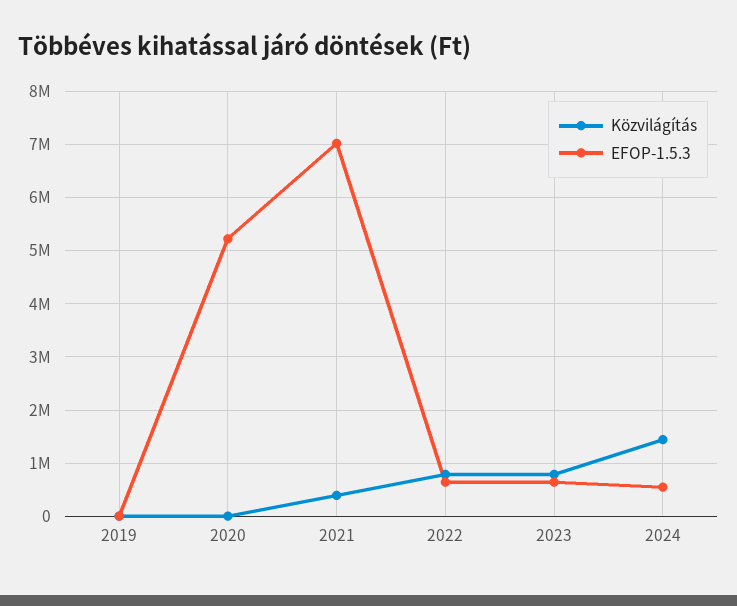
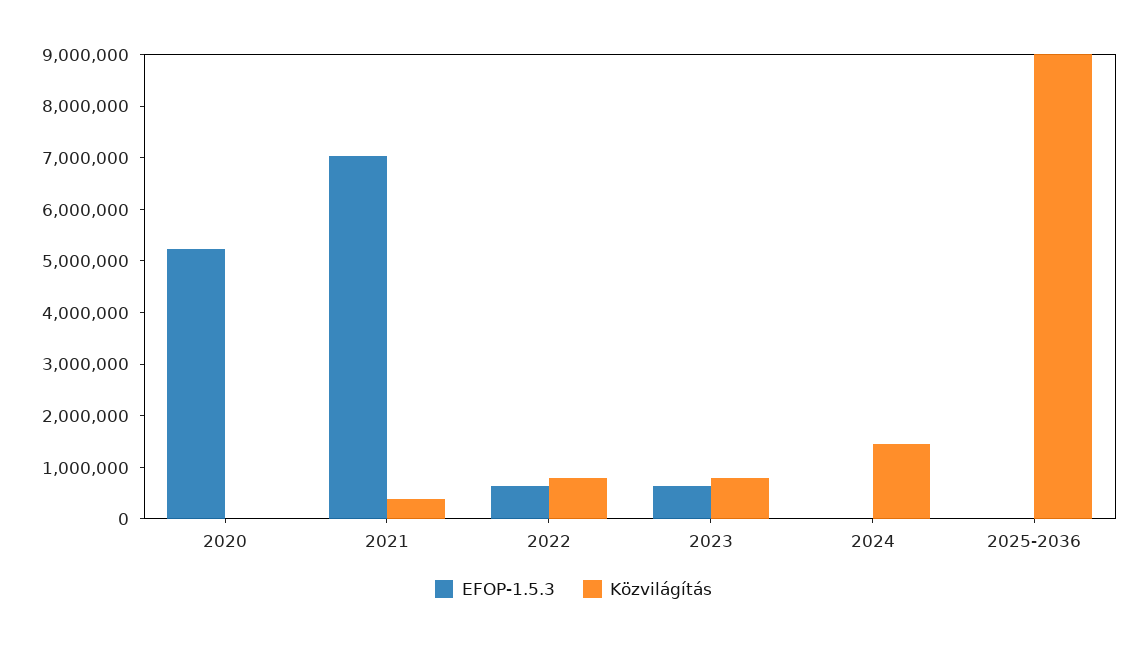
Közvilágítás, 2019: 0 -> none
EFOP-1.5.3, 2019: 0 -> none
EFOP-1.5.3, 2024: 600000 -> 0
EFOP-1.5.3, 2025-2036: none -> 0
Közvilágítás, 2025-2036: none -> 9000000

